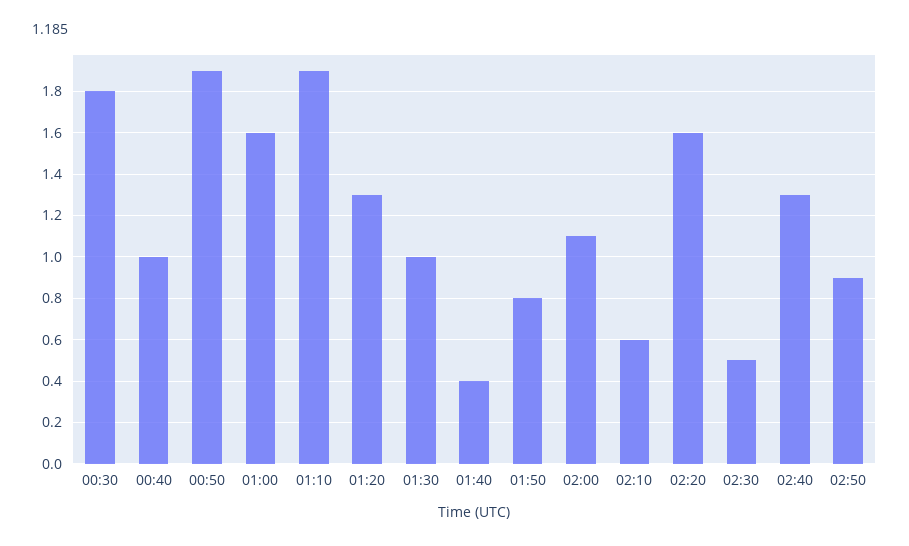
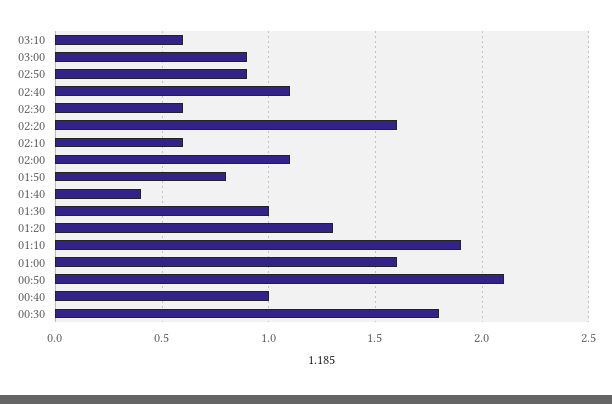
00:50: 1.9 -> 2.1
02:30: 0.5 -> 0.6
02:40: 1.3 -> 1.1
03:10: none -> 0.6
03:00: none -> 0.9

